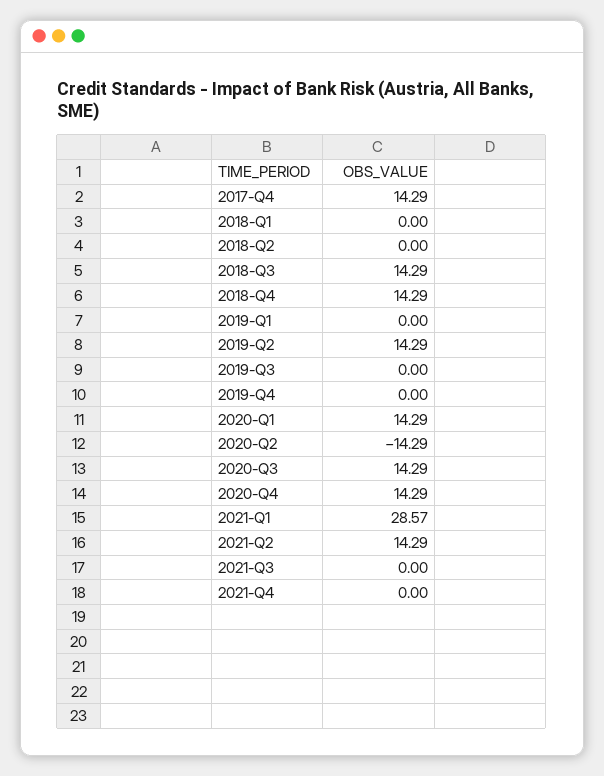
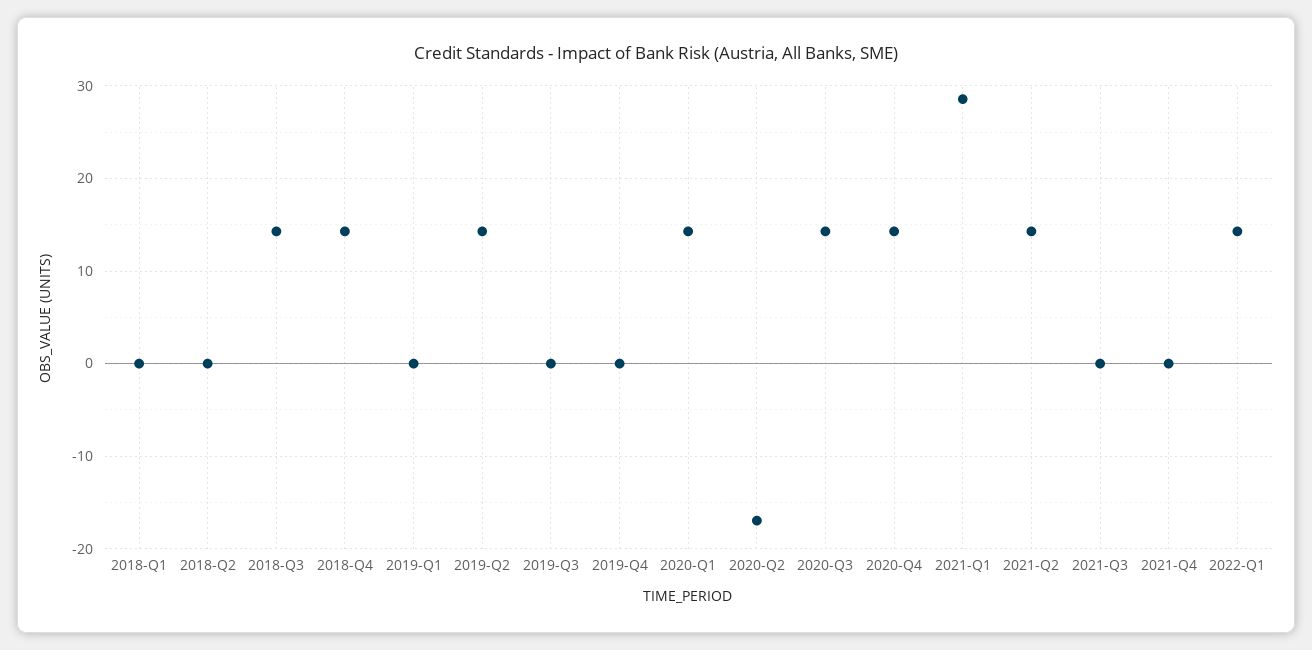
2017-Q4: 14.29 -> none
2020-Q2: -14.29 -> -17
2022-Q1: none -> 14

